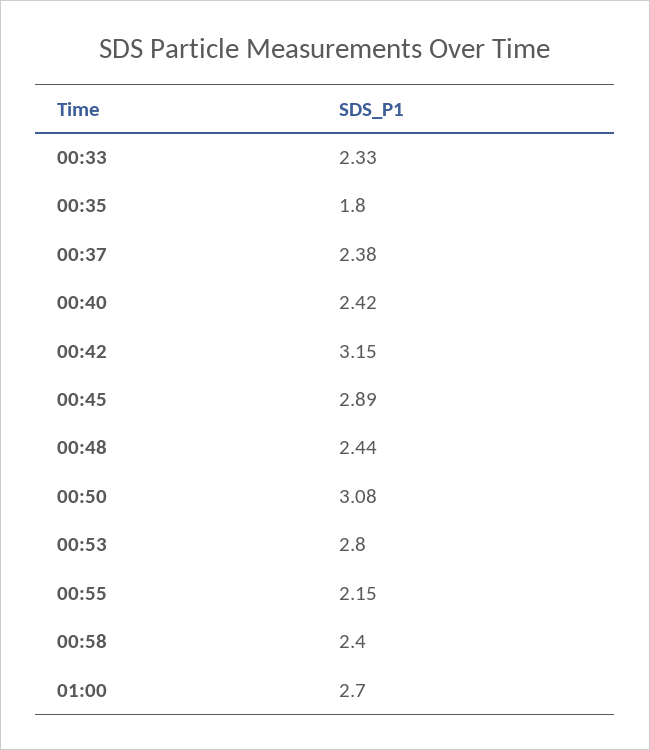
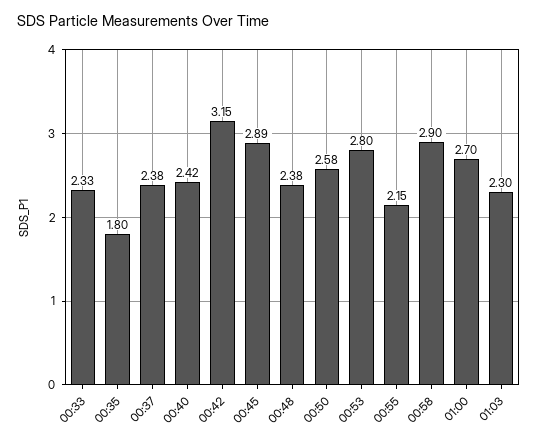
00:48: 2.44 -> 2.38
00:50: 3.08 -> 2.58
00:58: 2.4 -> 2.9
01:03: none -> 2.3

